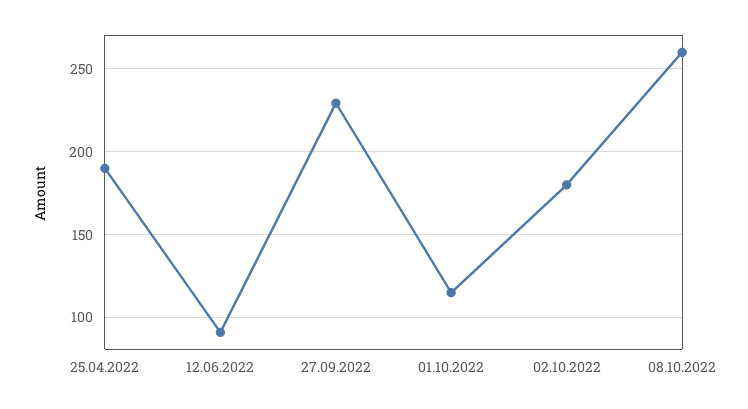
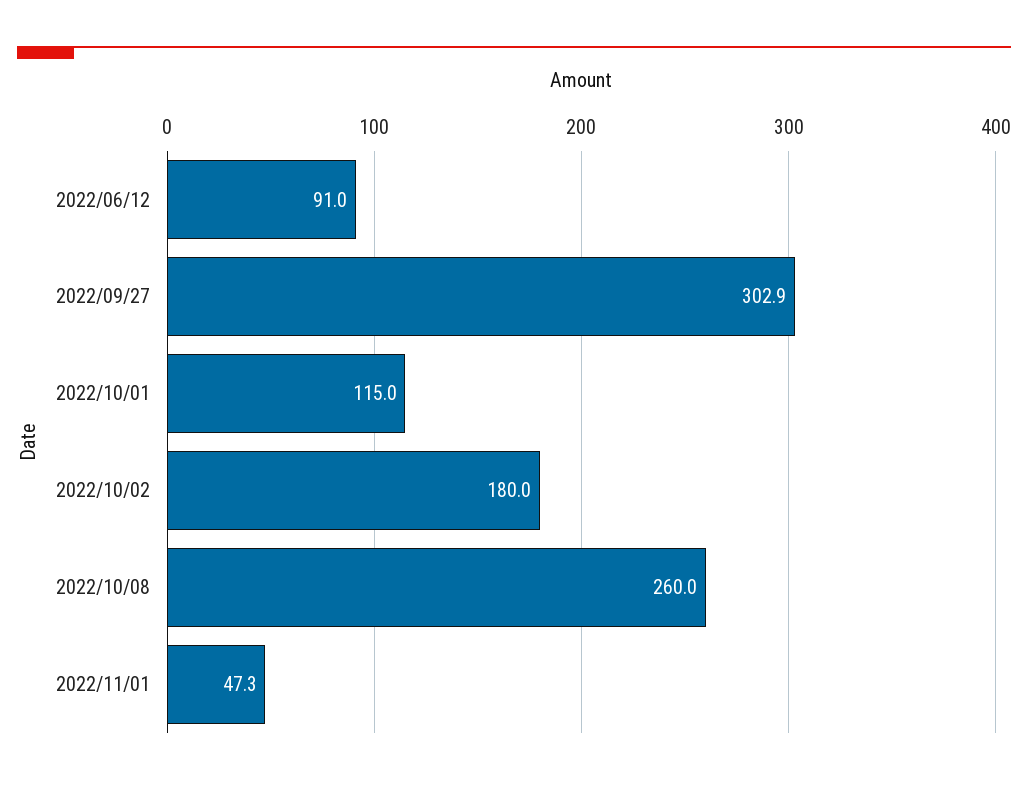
25.04.2022: 190 -> none
27.09.2022: 230 -> 302.9
2022/11/01: none -> 47.3

